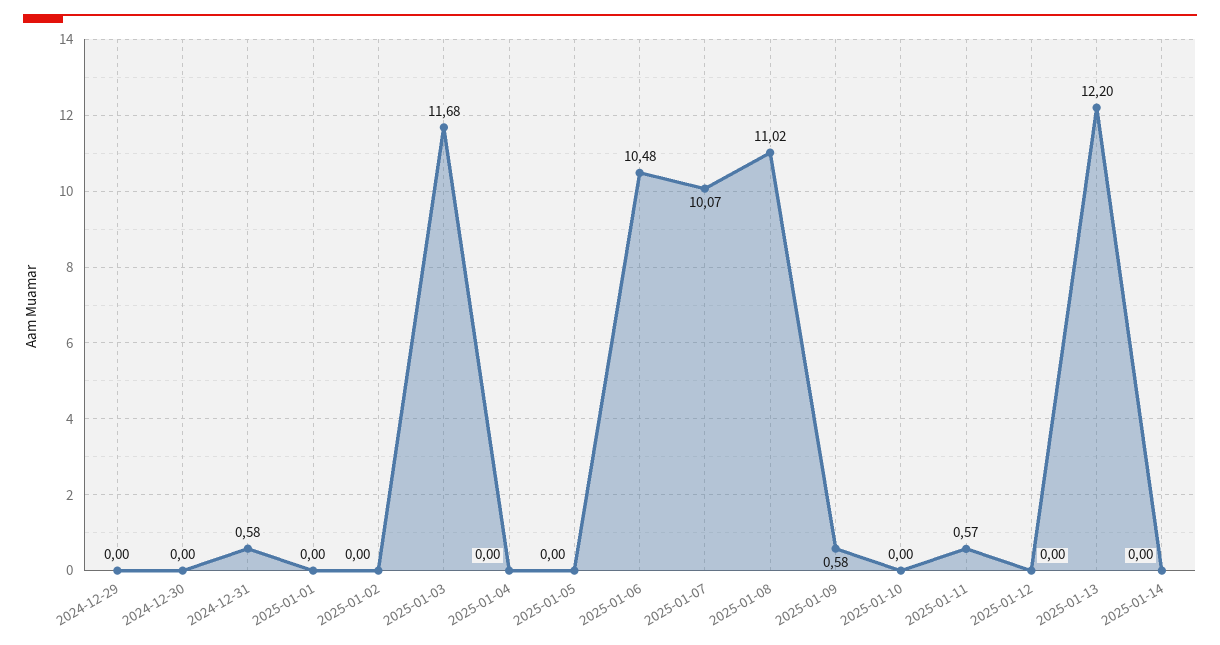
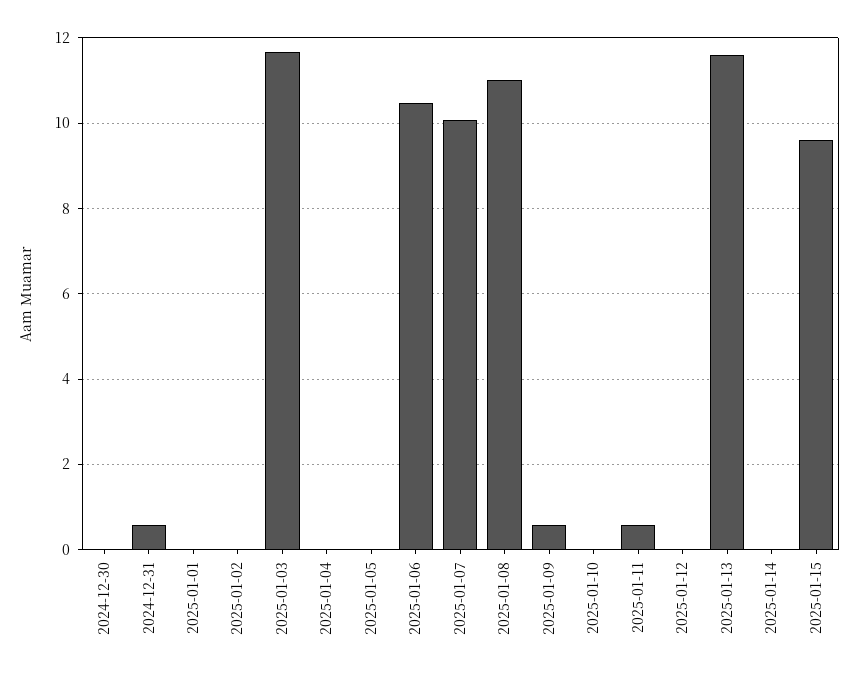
2024-12-29: 0 -> none
2025-01-13: 12.2 -> 11.6
2025-01-15: none -> 9.6

